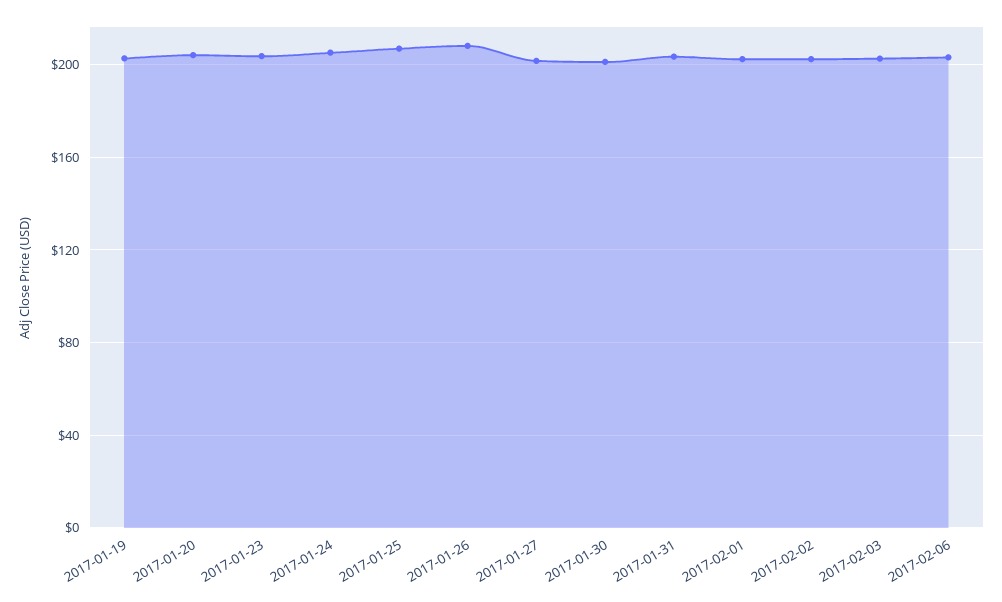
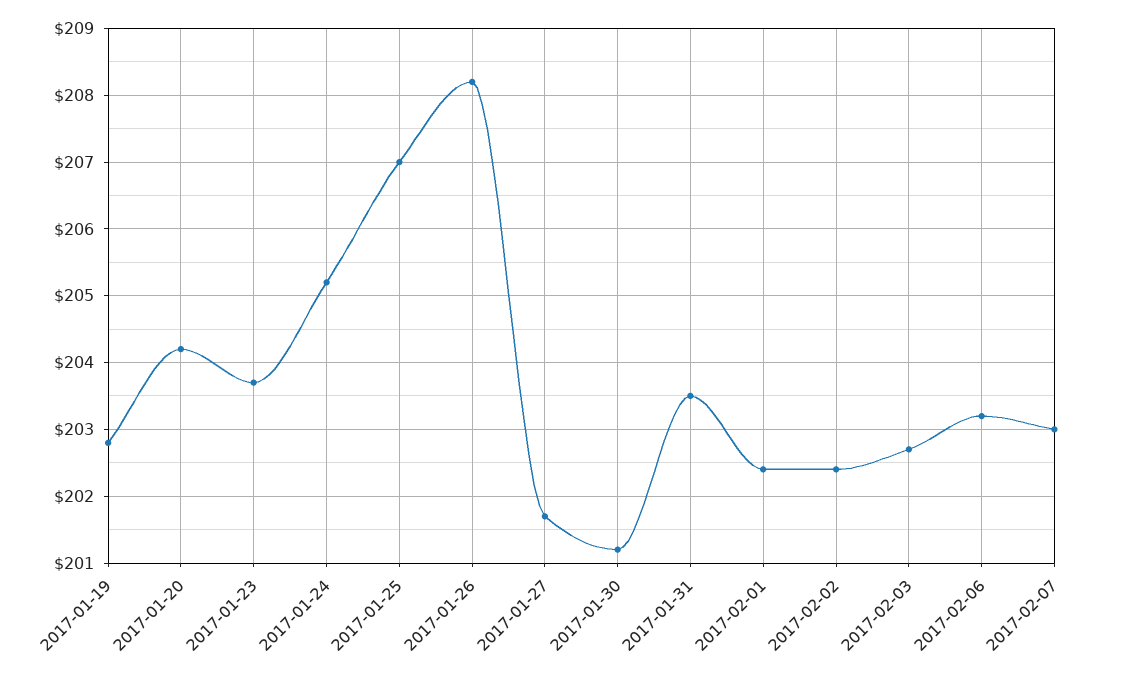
2017-02-07: none -> 203

